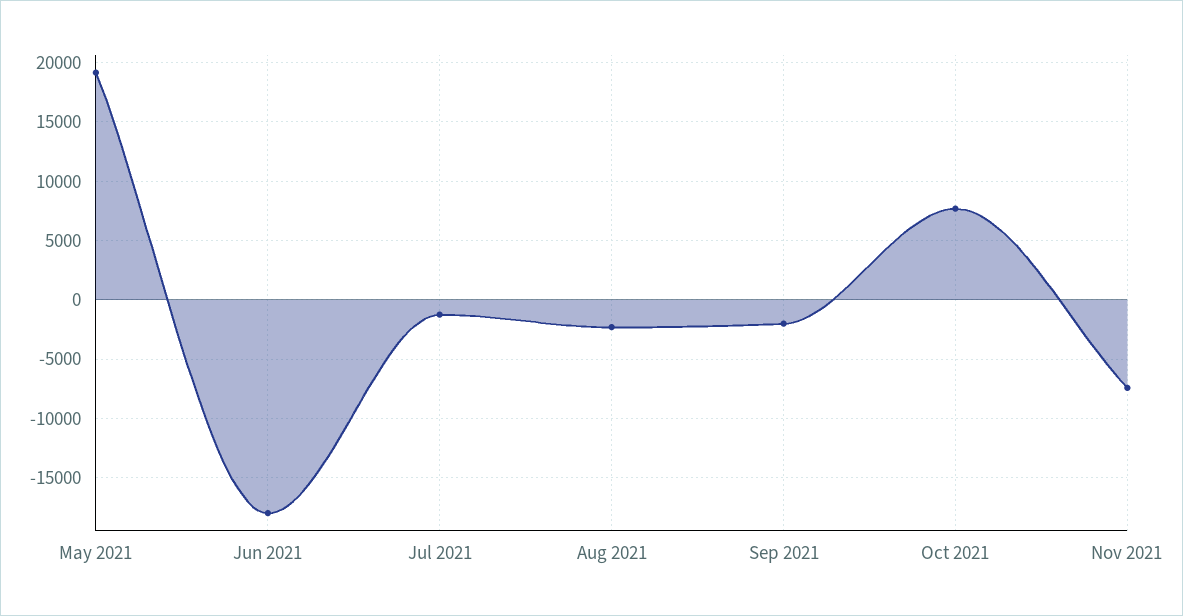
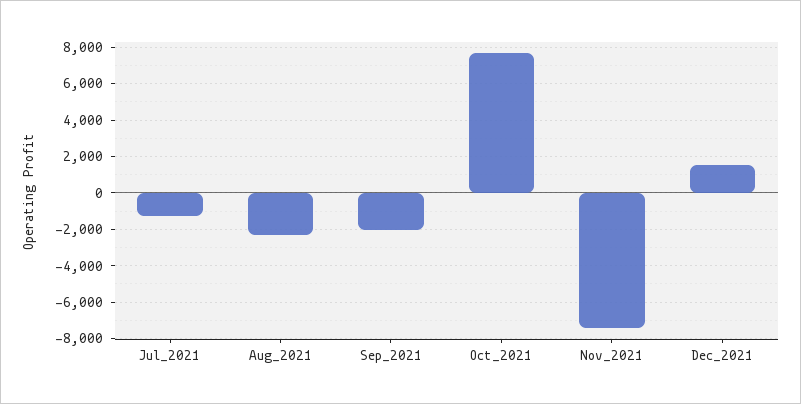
May 2021: 19000 -> none
Jun 2021: -18000 -> none
Dec_2021: none -> 1500

